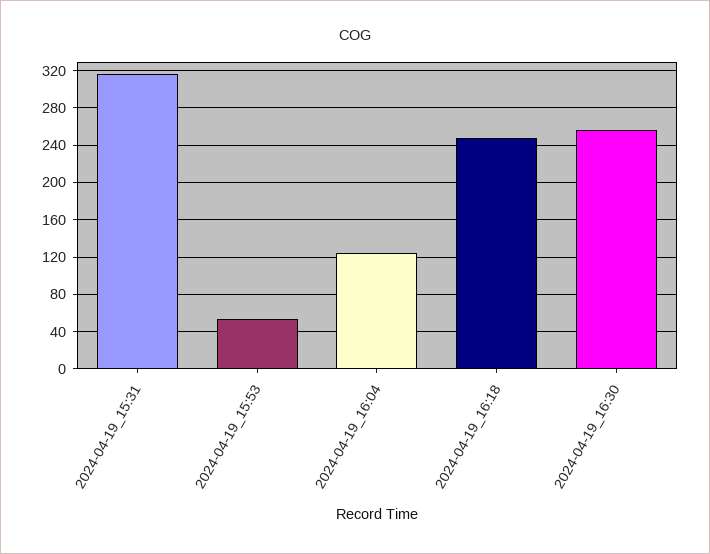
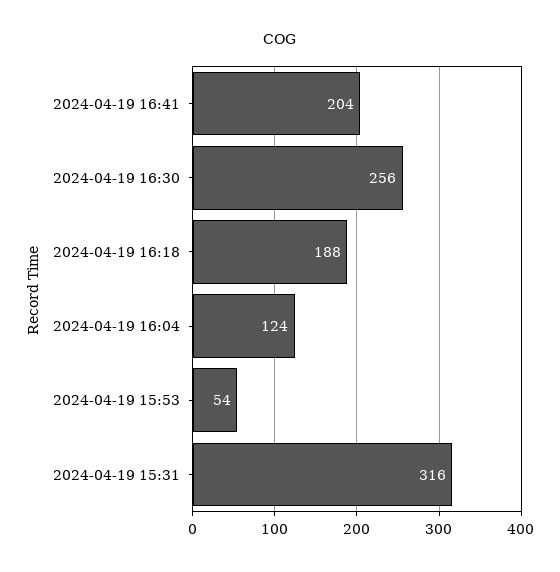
2024-04-19_16:18: 250 -> 188
2024-04-19 16:41: none -> 204

